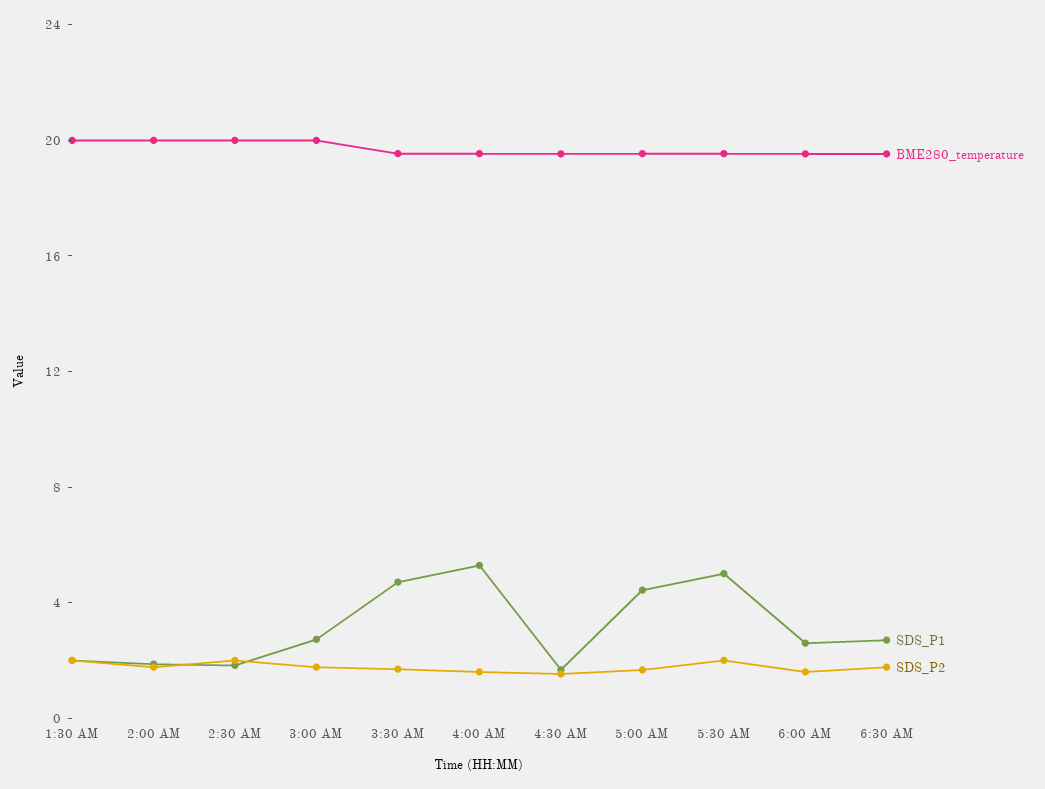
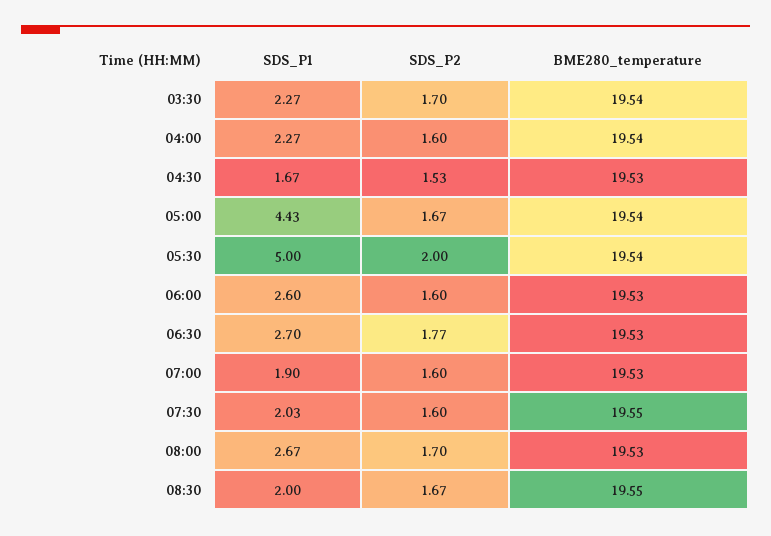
BME280_temperature, 1:30 AM: 20 -> none
SDS_P1, 1:30 AM: 2 -> none
SDS_P2, 1:30 AM: 2 -> none
BME280_temperature, 2:00 AM: 20 -> none
SDS_P1, 2:00 AM: 2 -> none
SDS_P2, 2:00 AM: 2 -> none
BME280_temperature, 2:30 AM: 20 -> none
SDS_P1, 2:30 AM: 2 -> none
SDS_P2, 2:30 AM: 2 -> none
BME280_temperature, 3:00 AM: 20 -> none
SDS_P1, 3:00 AM: 3 -> none
SDS_P2, 3:00 AM: 2 -> none
SDS_P1, 3:30 AM: 5 -> 2.27
SDS_P1, 4:00 AM: 5 -> 2.27
SDS_P1, 07:00: none -> 1.9
SDS_P2, 07:00: none -> 1.6
BME280_temperature, 07:00: none -> 19.53
SDS_P1, 07:30: none -> 2.03
SDS_P2, 07:30: none -> 1.6
BME280_temperature, 07:30: none -> 19.55
SDS_P1, 08:00: none -> 2.67
SDS_P2, 08:00: none -> 1.7
BME280_temperature, 08:00: none -> 19.53
SDS_P1, 08:30: none -> 2
SDS_P2, 08:30: none -> 1.67
BME280_temperature, 08:30: none -> 19.55

